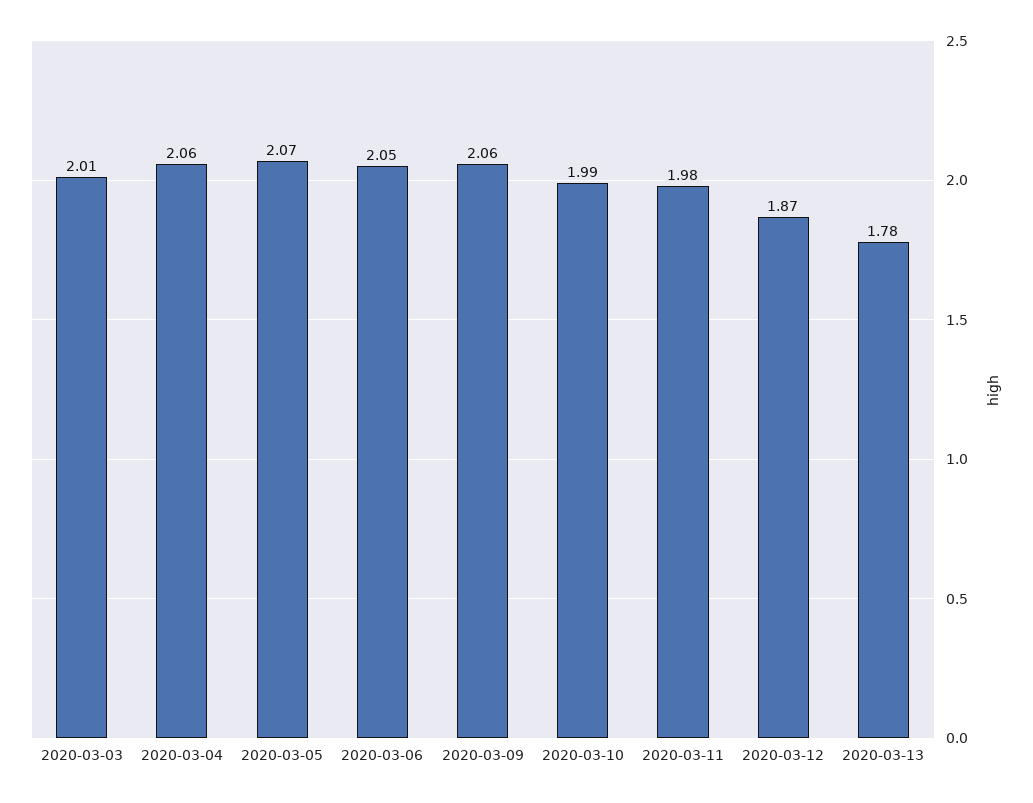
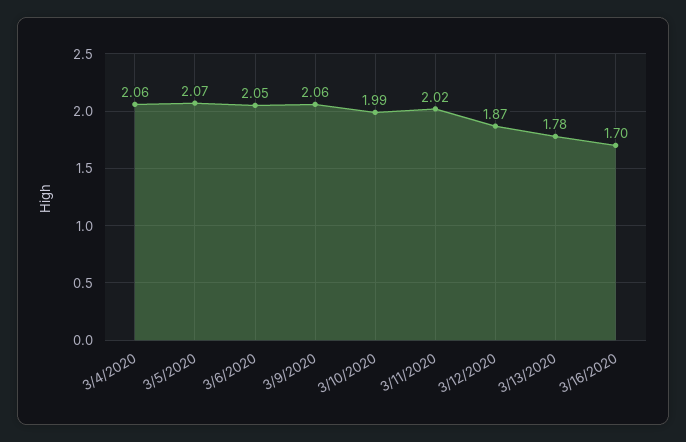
2020-03-03: 2.01 -> none
2020-03-11: 1.98 -> 2.02
3/16/2020: none -> 1.7

